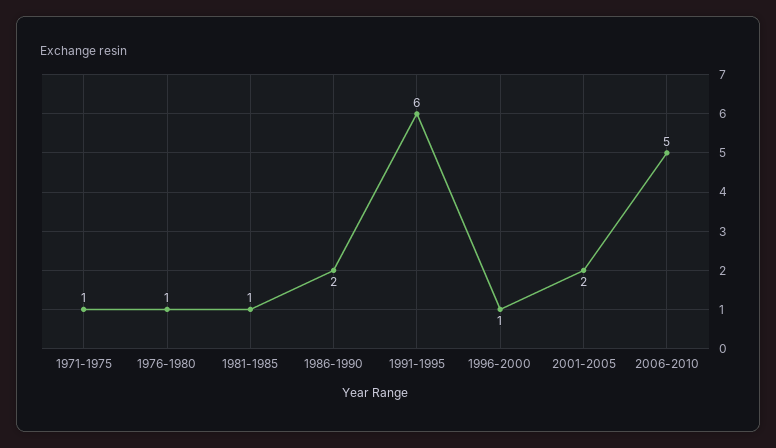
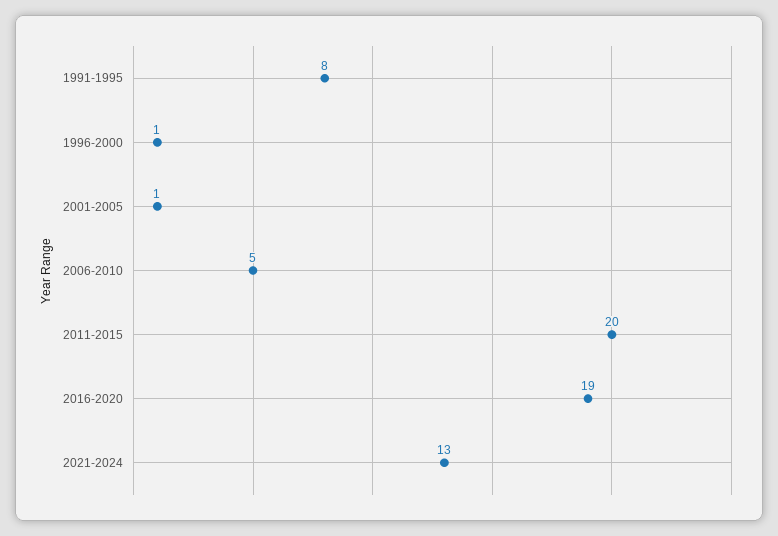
1971-1975: 1 -> none
1976-1980: 1 -> none
1981-1985: 1 -> none
1986-1990: 2 -> none
1991-1995: 6 -> 8
2001-2005: 2 -> 1
2011-2015: none -> 20
2016-2020: none -> 19
2021-2024: none -> 13

